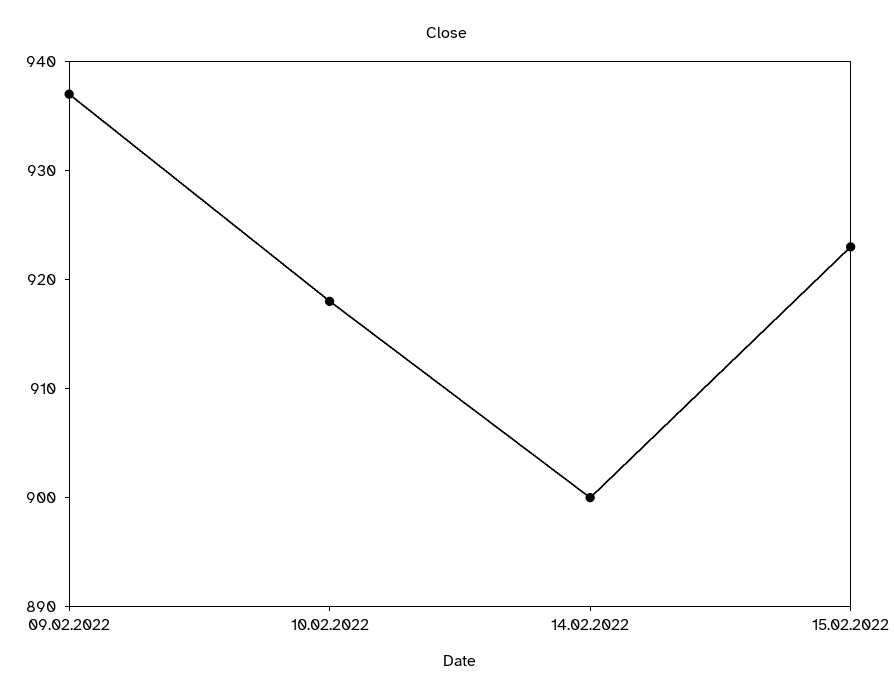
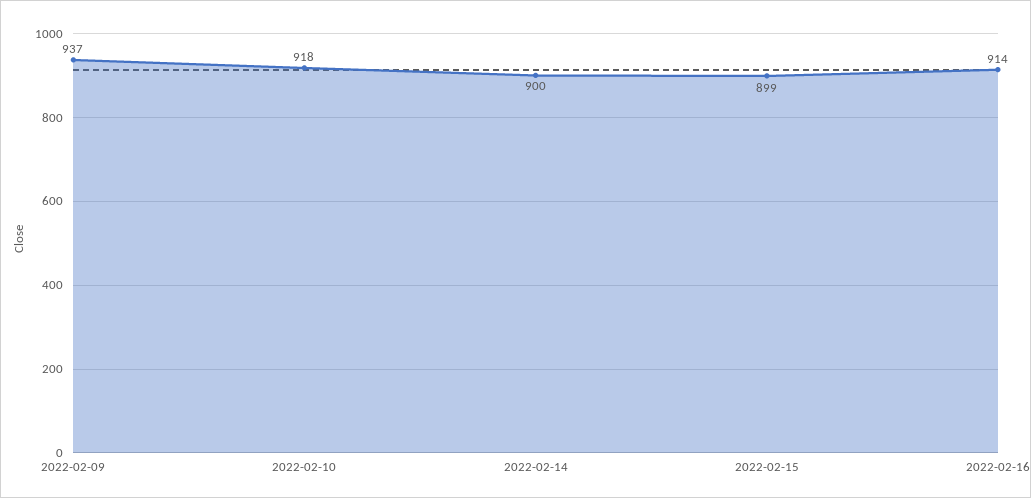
15.02.2022: 923 -> 899
2022-02-16: none -> 914

